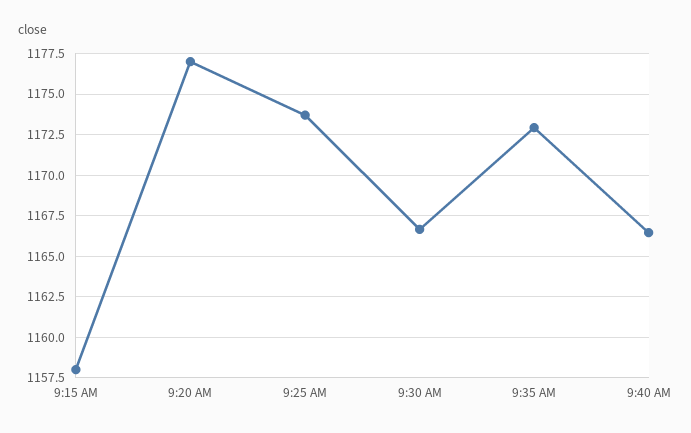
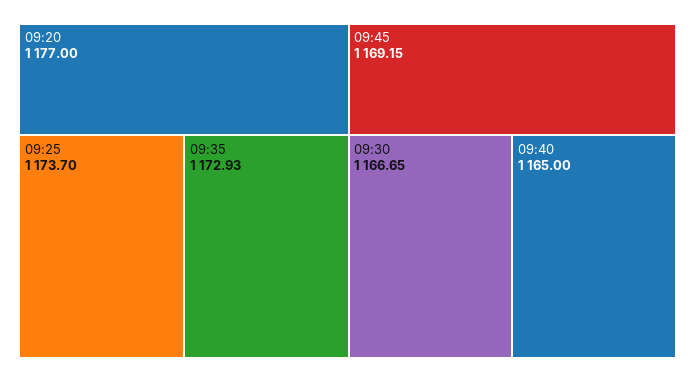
9:15 AM: 1158 -> none
9:40 AM: 1166.5 -> 1165
09:45: none -> 1169.15

